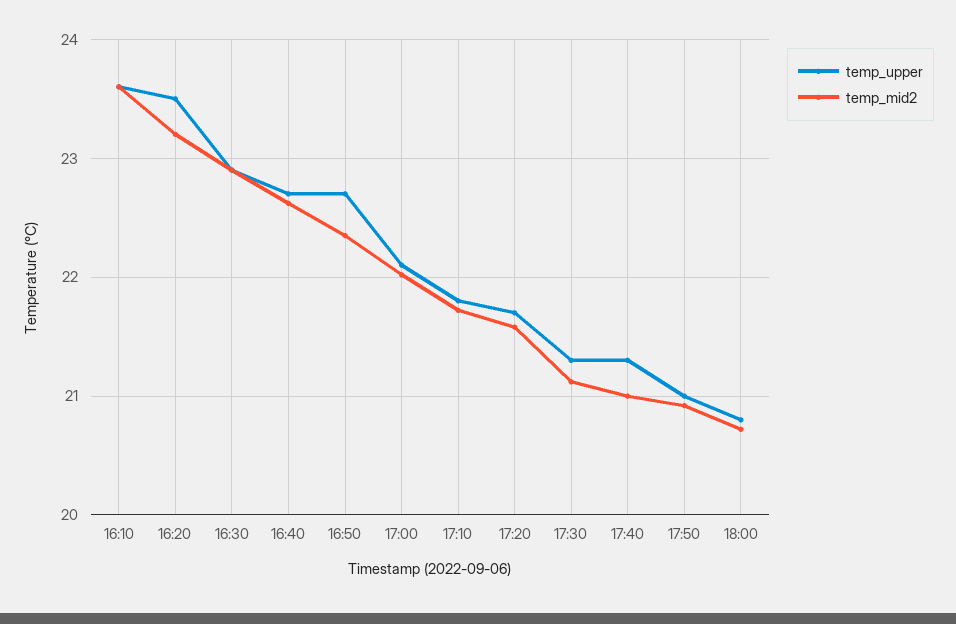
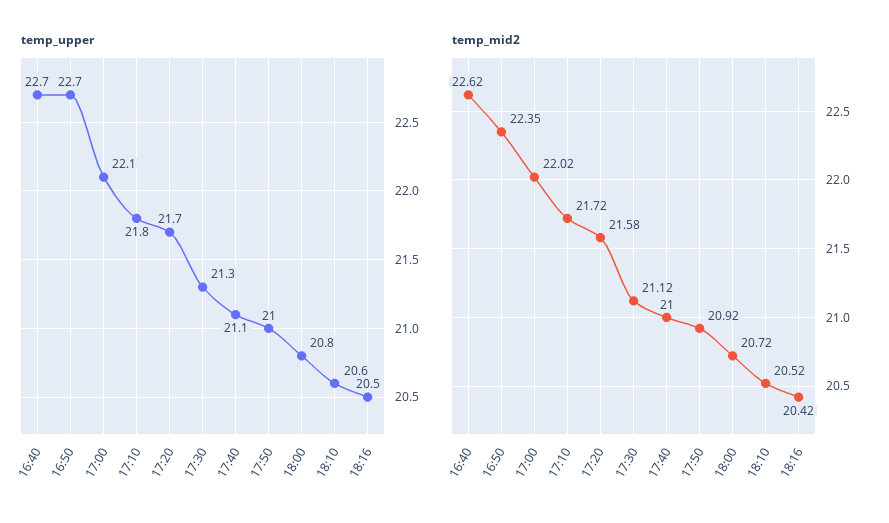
temp_upper, 16:10: 23.6 -> none
temp_mid2, 16:10: 23.6 -> none
temp_upper, 16:20: 23.5 -> none
temp_mid2, 16:20: 23.2 -> none
temp_upper, 16:30: 22.9 -> none
temp_mid2, 16:30: 22.9 -> none
temp_upper, 17:40: 21.3 -> 21.1
temp_upper, 18:10: none -> 20.6
temp_upper, 18:16: none -> 20.5
temp_mid2, 18:10: none -> 20.52
temp_mid2, 18:16: none -> 20.42

